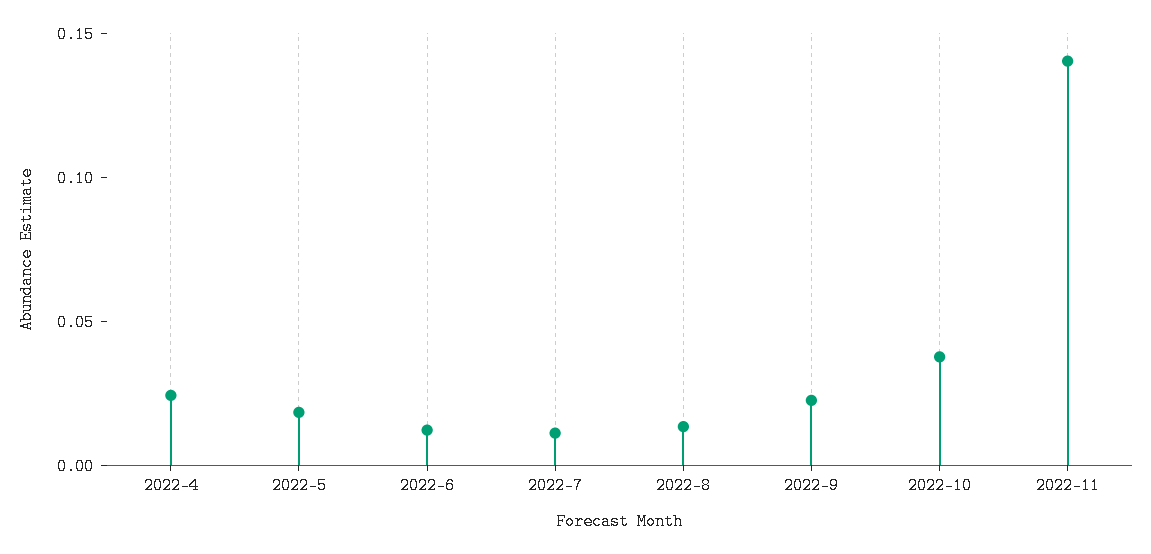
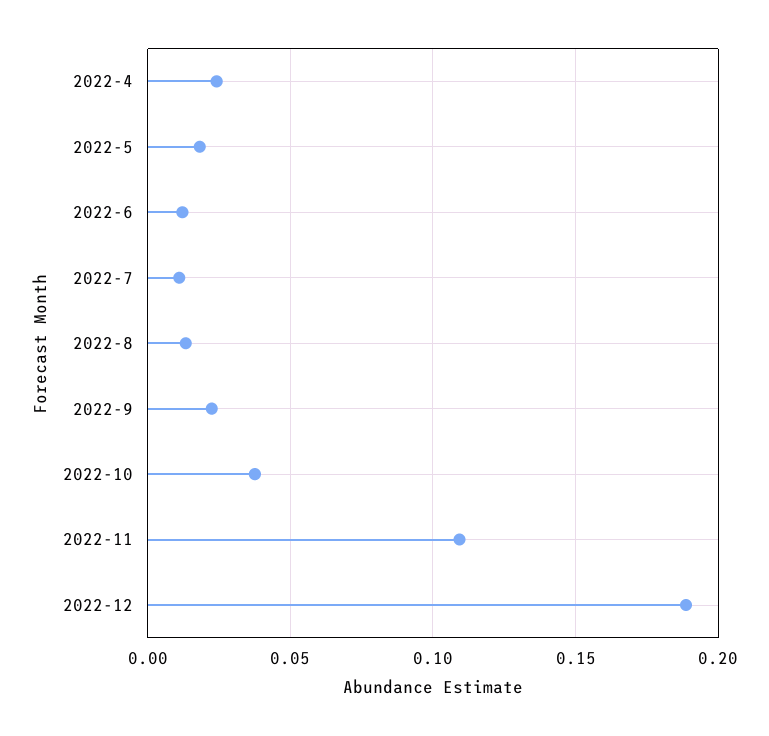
2022-11: 0.14 -> 0.11
2022-12: none -> 0.19

